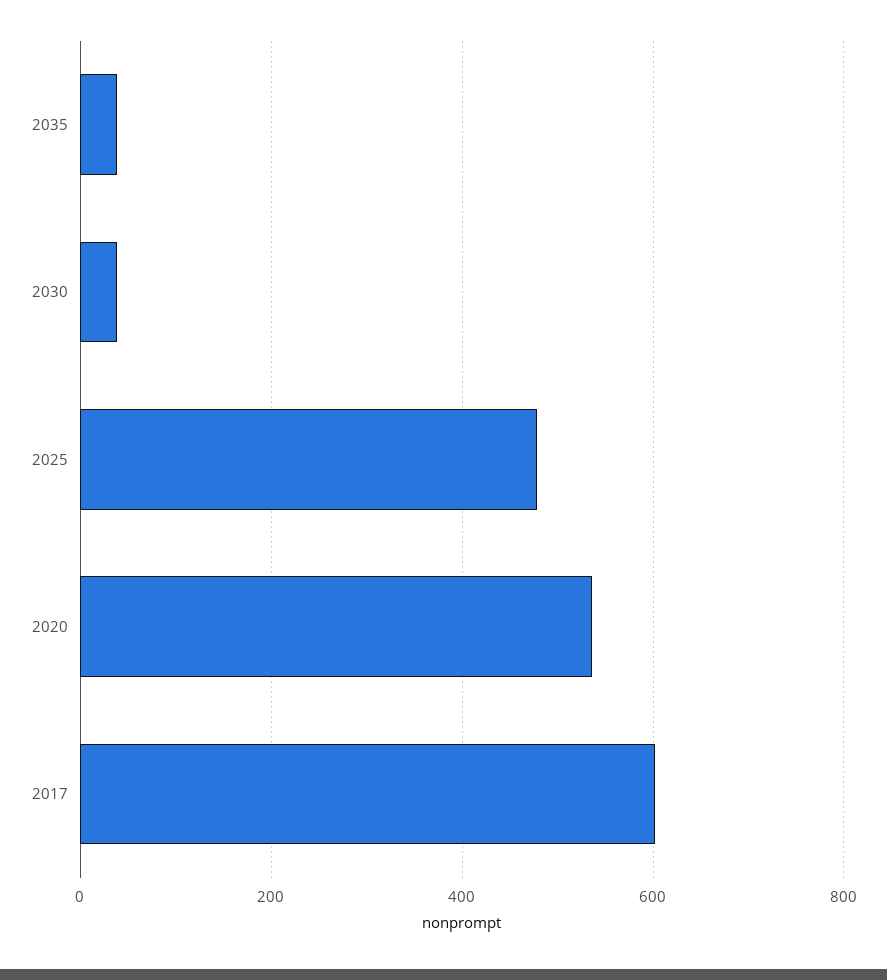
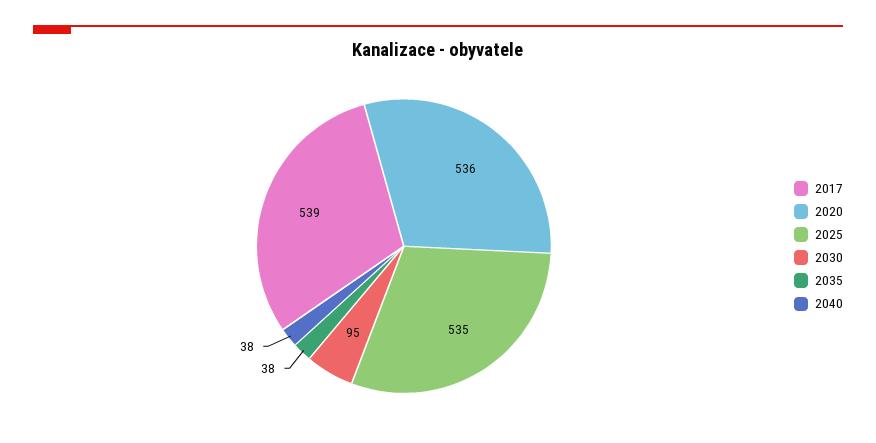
2030: 40 -> 95
2025: 480 -> 535
2017: 600 -> 539
2040: none -> 38

